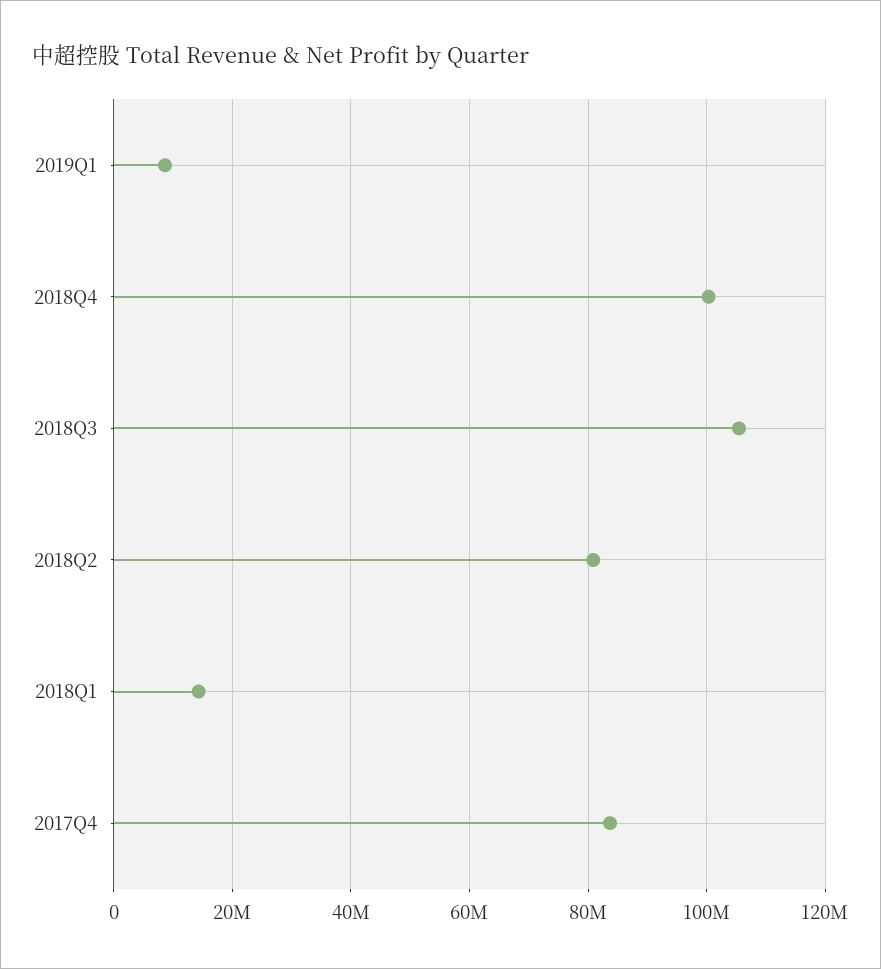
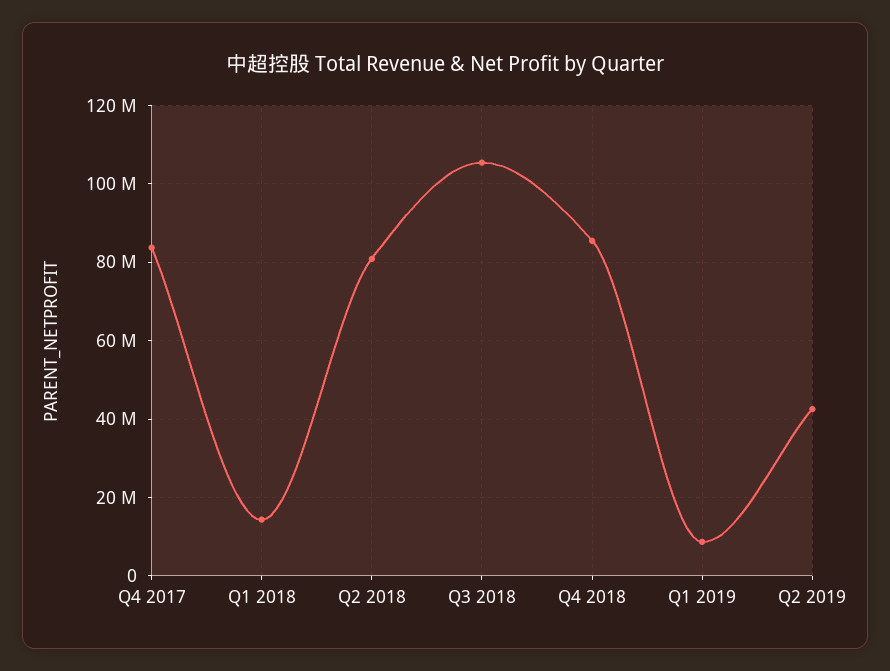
2018Q4: 100000000 -> 86000000
Q2 2019: none -> 42000000

